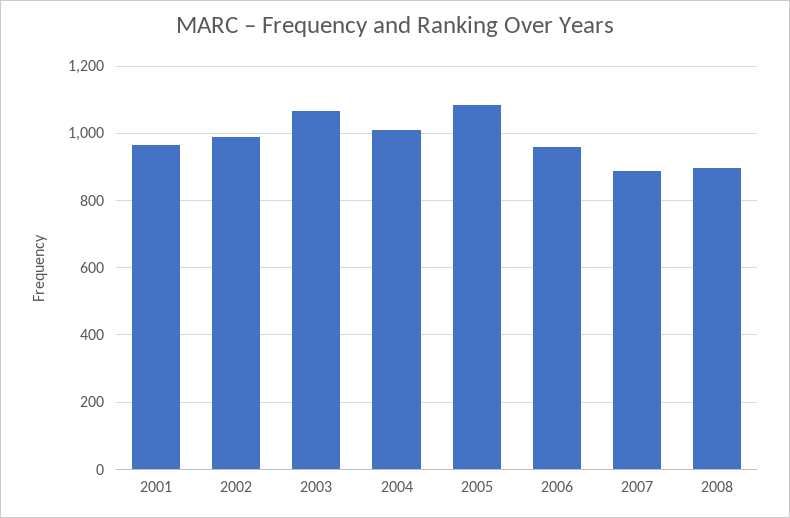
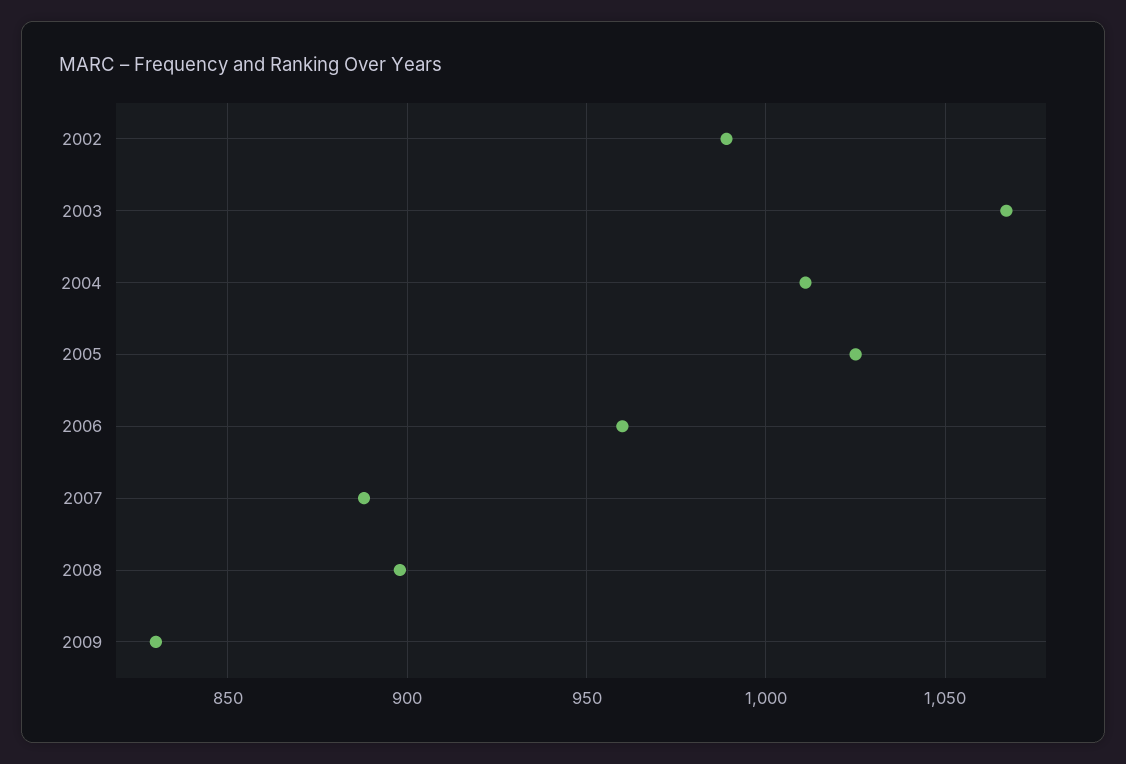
2001: 960 -> none
2005: 1080 -> 1025
2009: none -> 830

